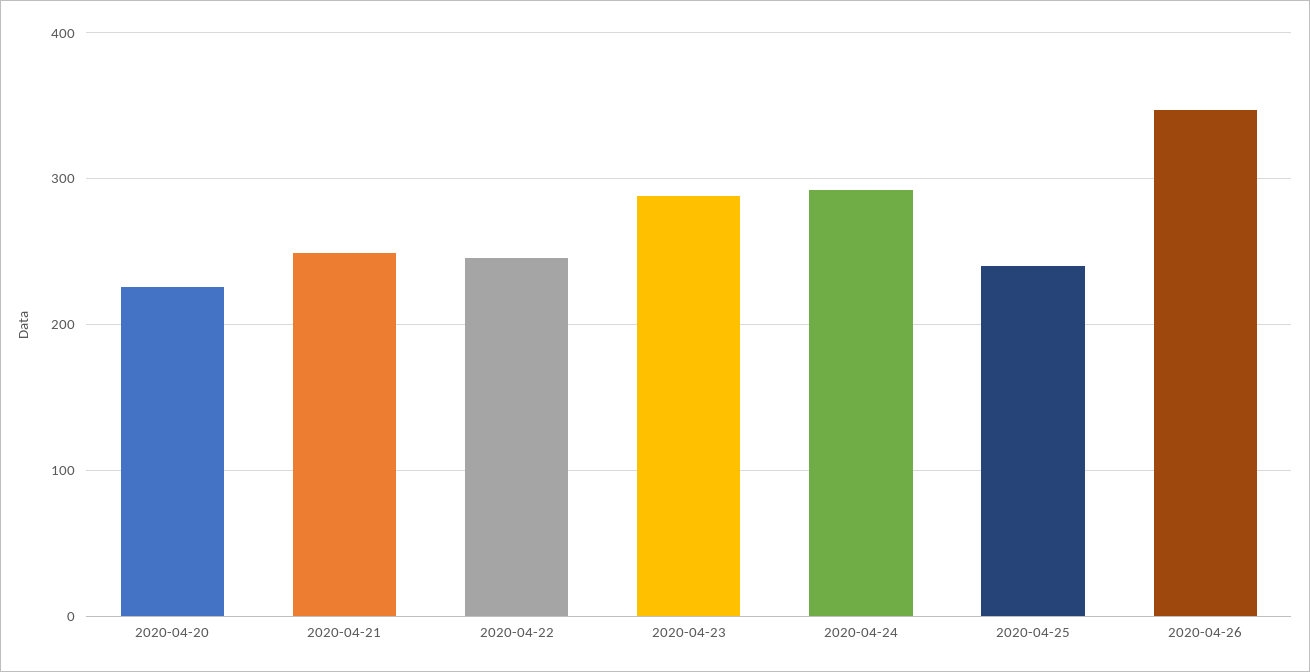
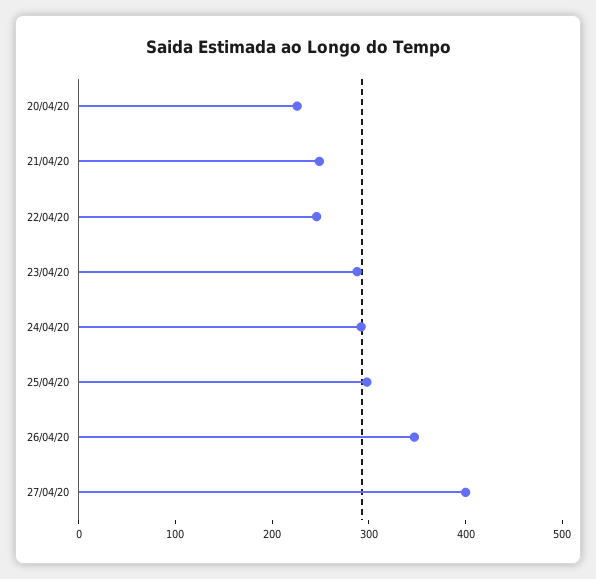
2020-04-25: 240 -> 300
27/04/20: none -> 400

